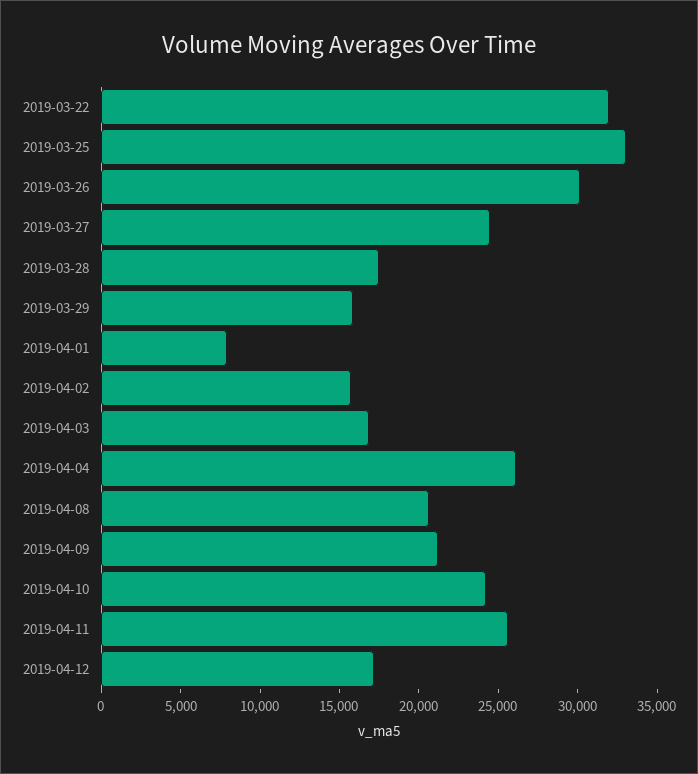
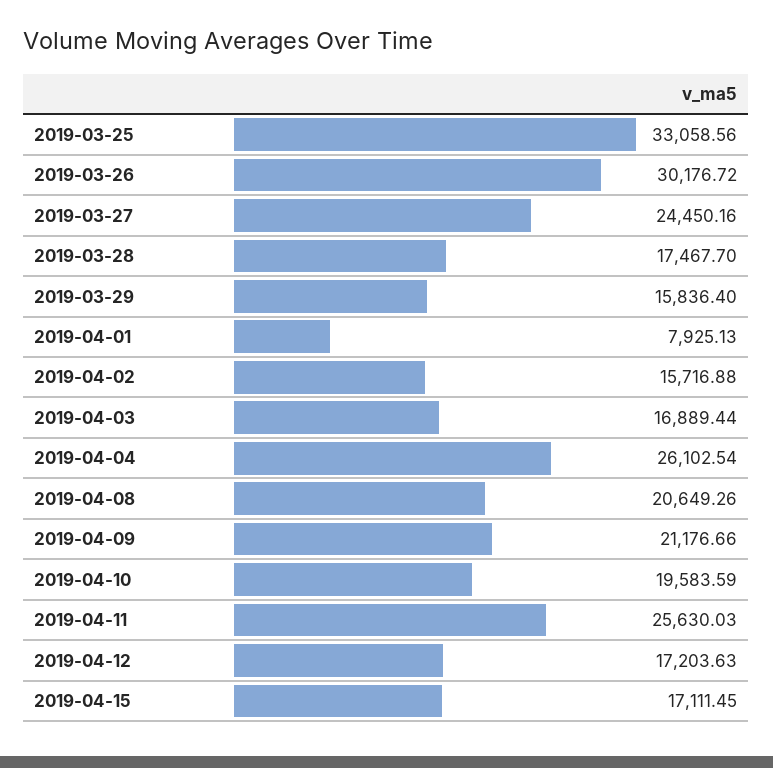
2019-03-22: 32000 -> none
2019-04-10: 24000 -> 19583.59
2019-04-15: none -> 17111.45

